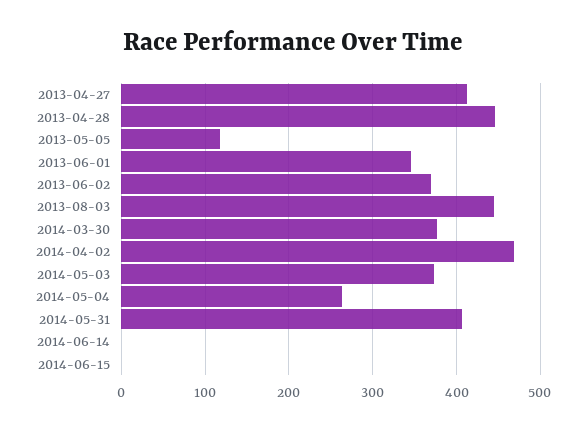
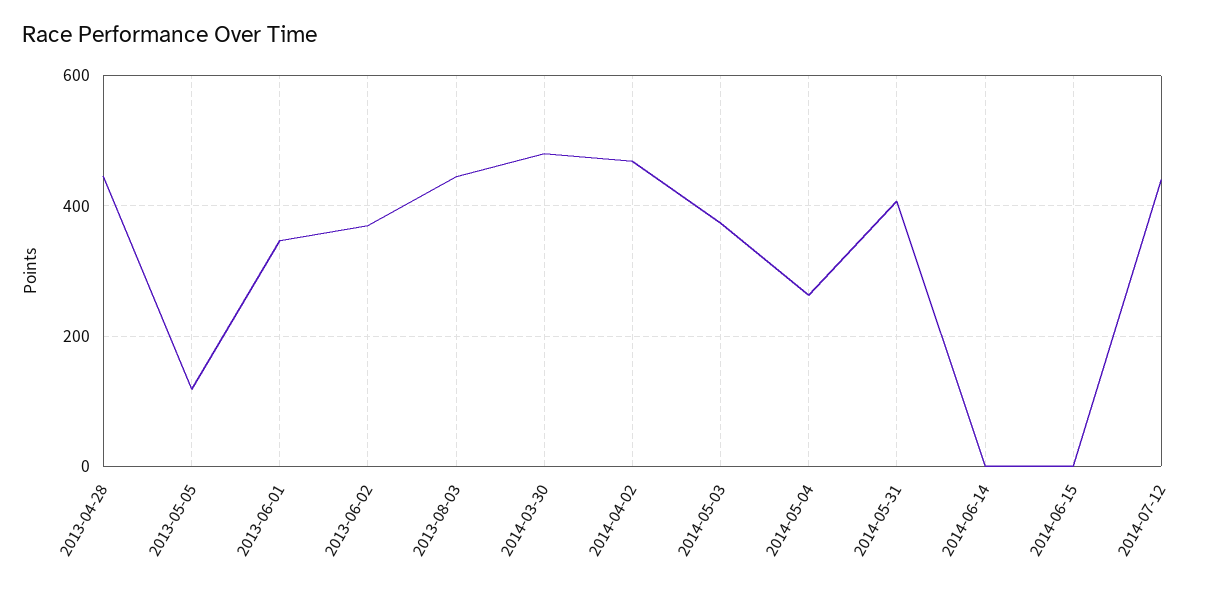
2013-04-27: 410 -> none
2014-03-30: 380 -> 480
2014-07-12: none -> 440

